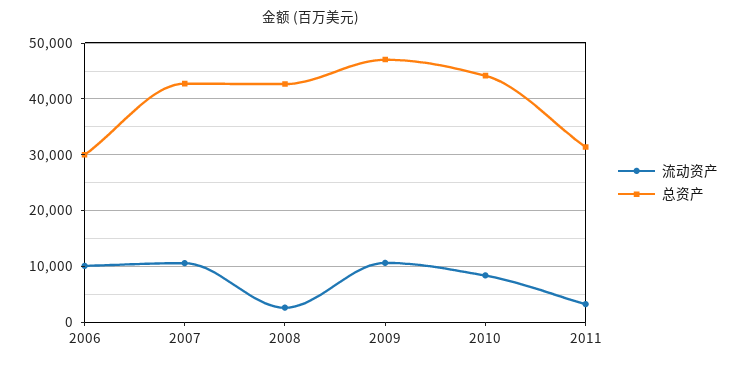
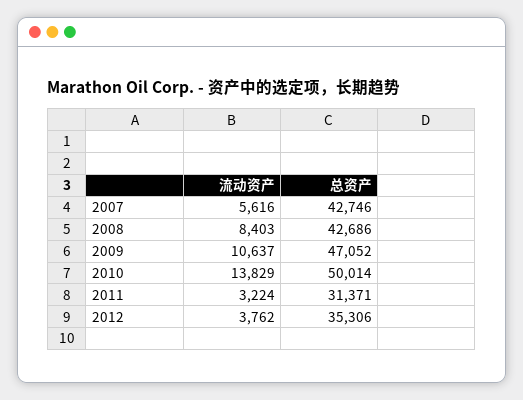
流动资产, 2006: 10000 -> none
总资产, 2006: 30000 -> none
流动资产, 2007: 10000 -> 5616
流动资产, 2008: 2000 -> 8403
流动资产, 2010: 8000 -> 13829
总资产, 2010: 44000 -> 50014
流动资产, 2012: none -> 3762
总资产, 2012: none -> 35306

